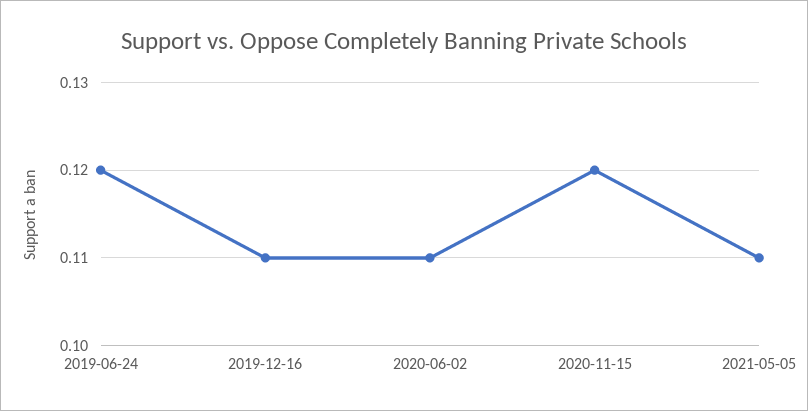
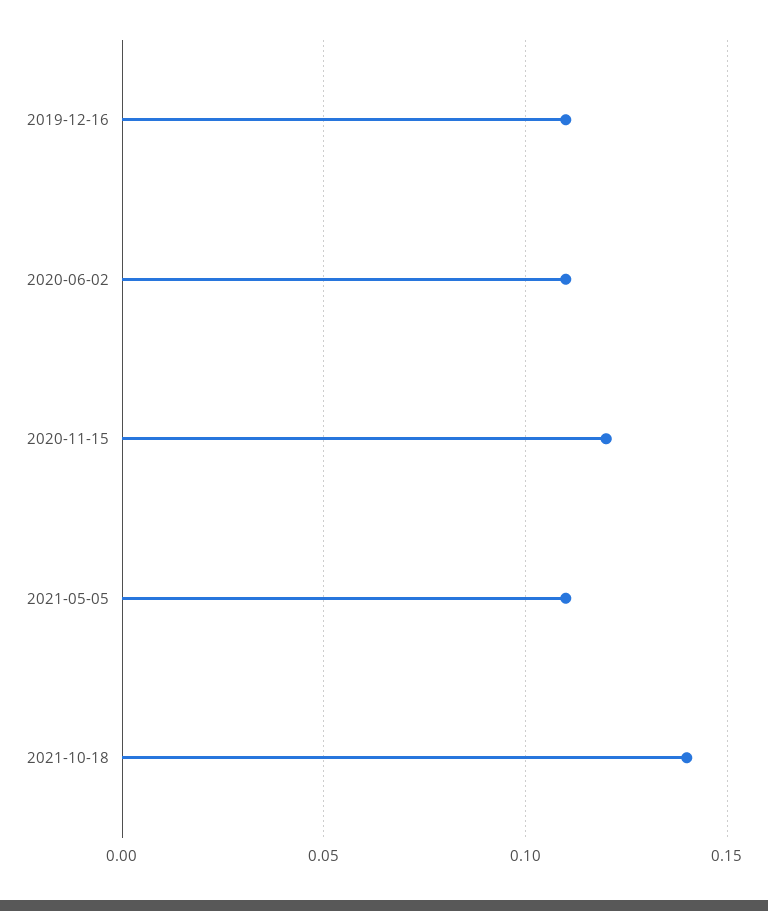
2019-06-24: 0.12 -> none
2021-10-18: none -> 0.14

